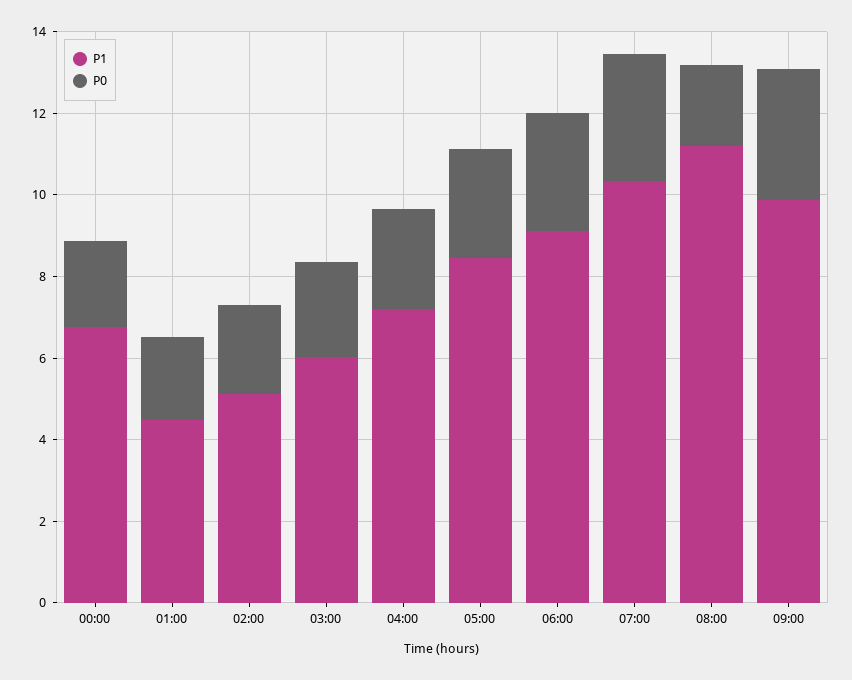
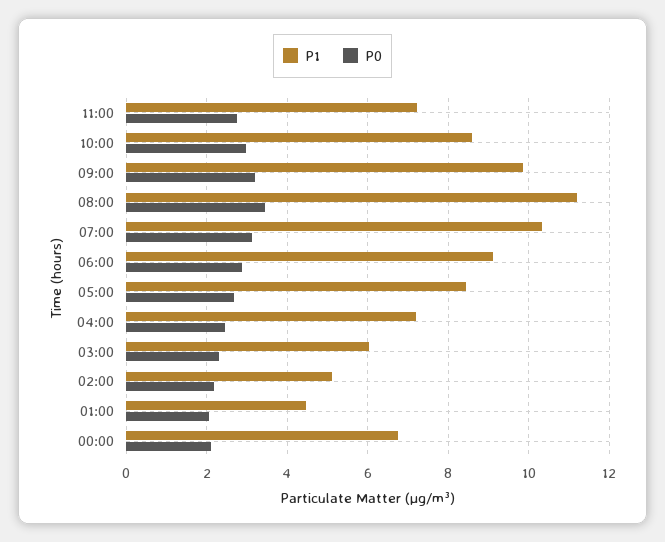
P0, 08:00: 2 -> 3.4
P1, 11:00: none -> 7.2
P0, 11:00: none -> 2.8
P1, 10:00: none -> 8.6
P0, 10:00: none -> 3

